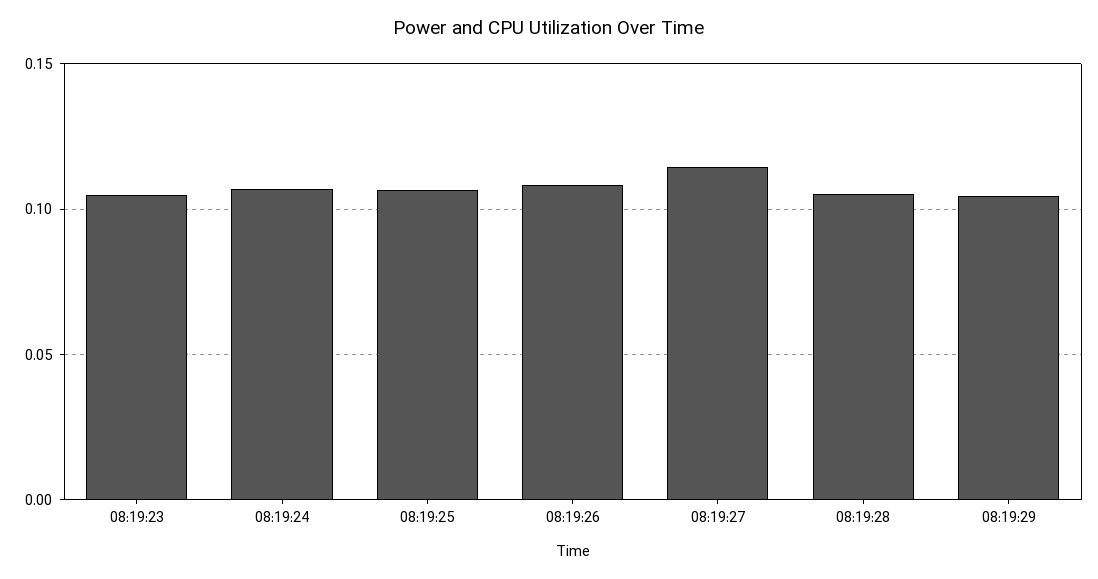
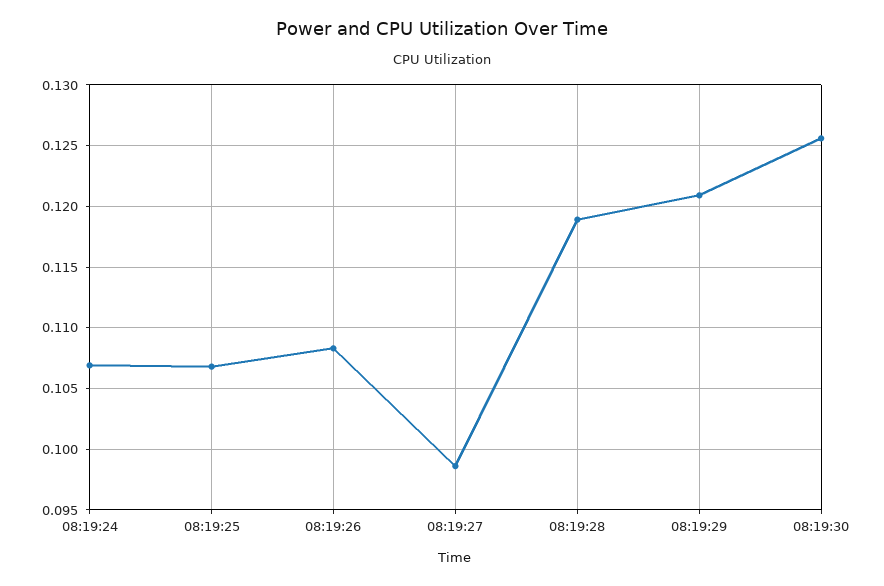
08:19:23: 0.105 -> none
08:19:27: 0.115 -> 0.0985
08:19:28: 0.105 -> 0.119
08:19:29: 0.105 -> 0.121
08:19:30: none -> 0.1255

